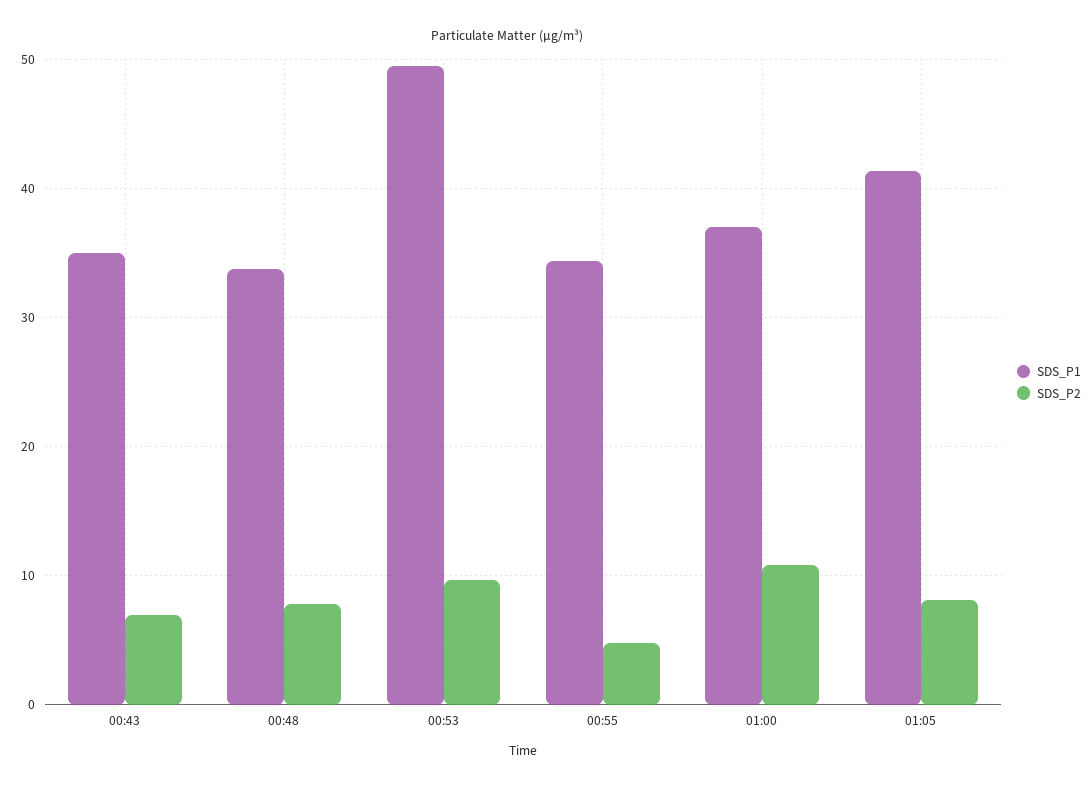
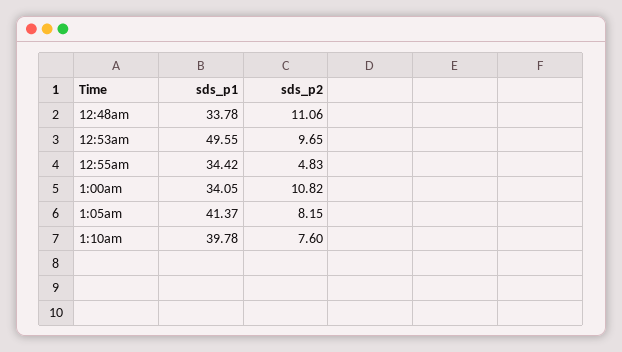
SDS_P1, 00:43: 35 -> none
SDS_P2, 00:43: 7 -> none
SDS_P2, 00:48: 8 -> 11.06
SDS_P1, 01:00: 37 -> 34.05
SDS_P1, 1:10am: none -> 39.78
SDS_P2, 1:10am: none -> 7.6

